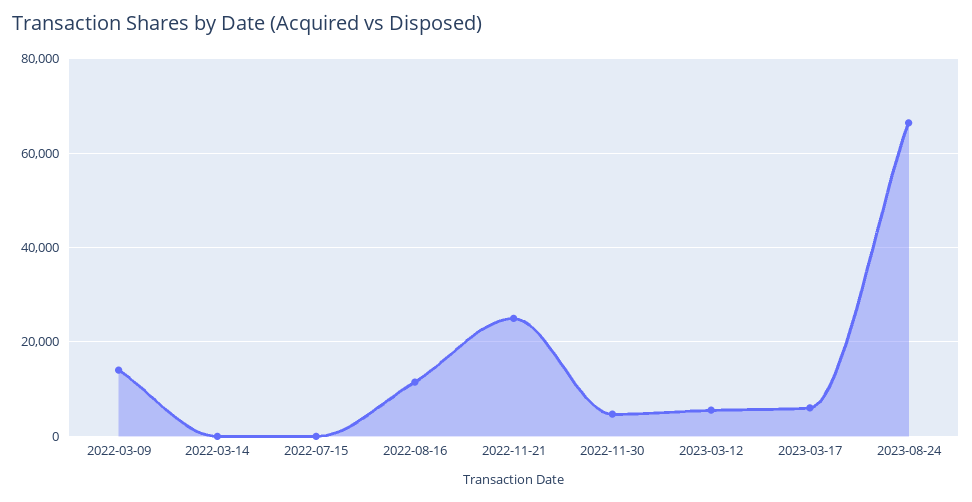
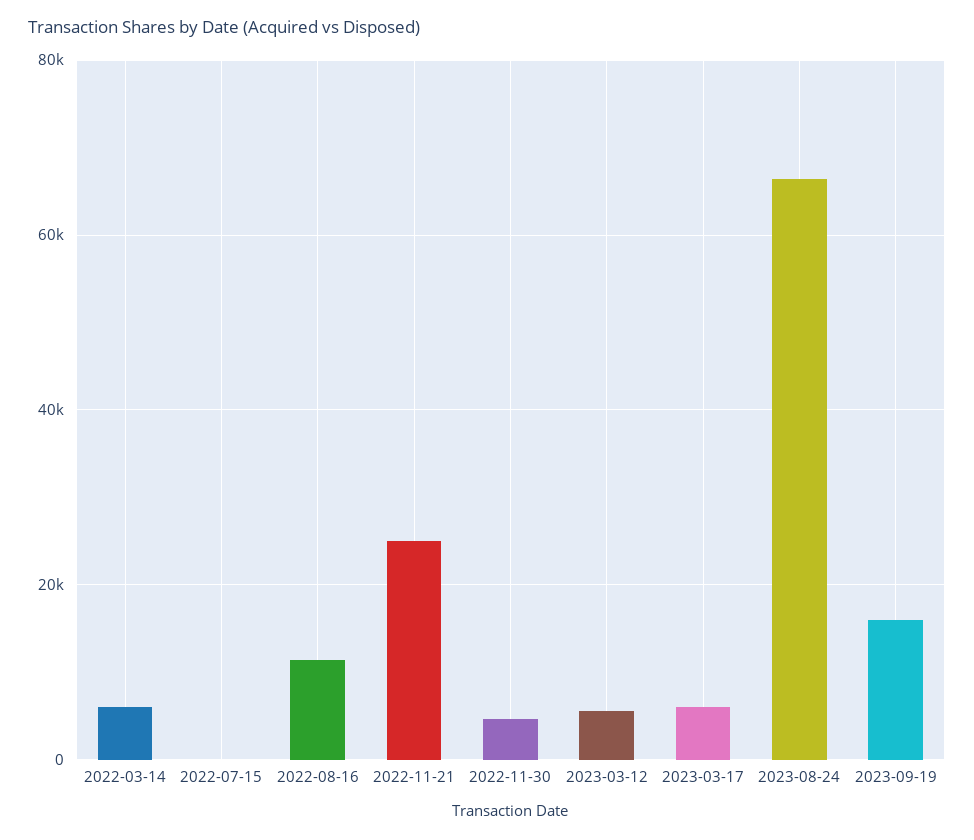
2022-03-09: 14000 -> none
2022-03-14: 0 -> 6000
2023-09-19: none -> 16000

